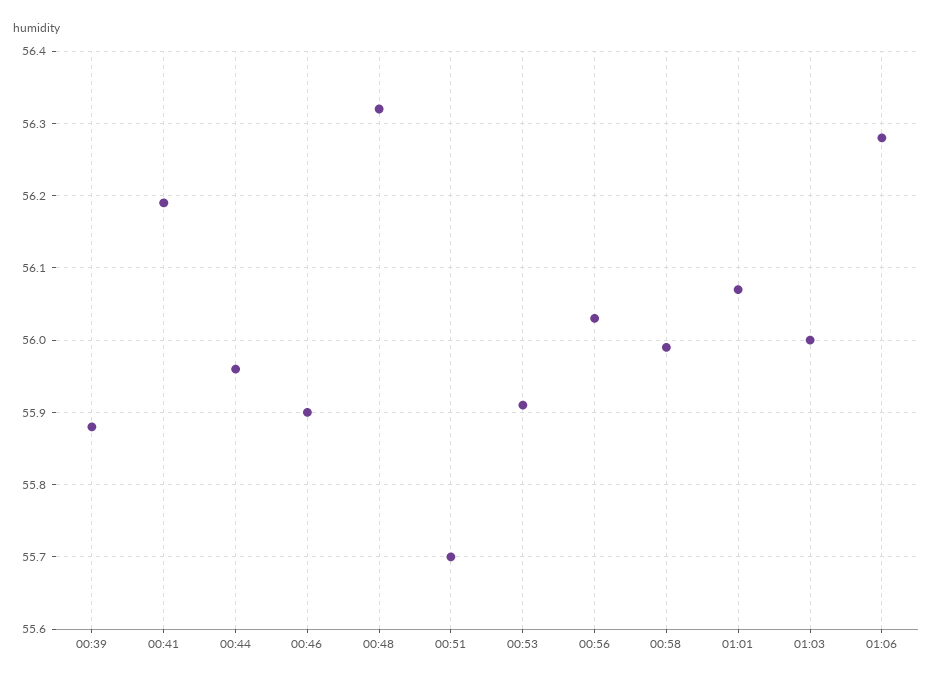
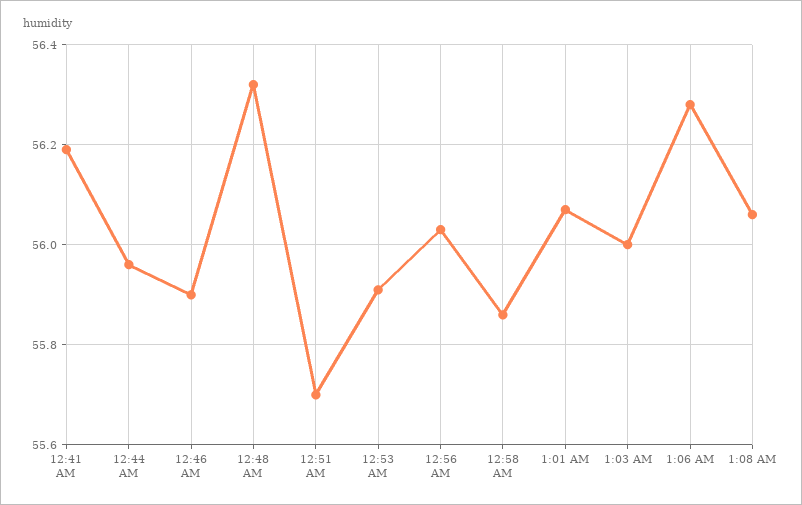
00:39: 55.88 -> none
00:58: 55.99 -> 55.85
1:08 AM: none -> 56.05

